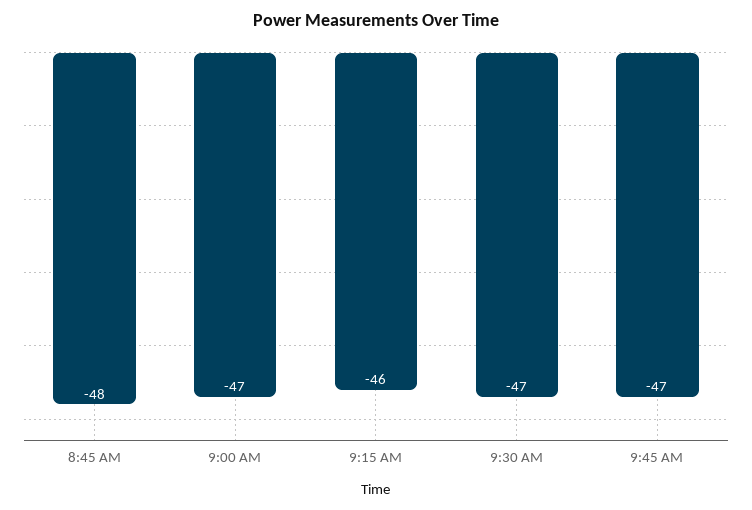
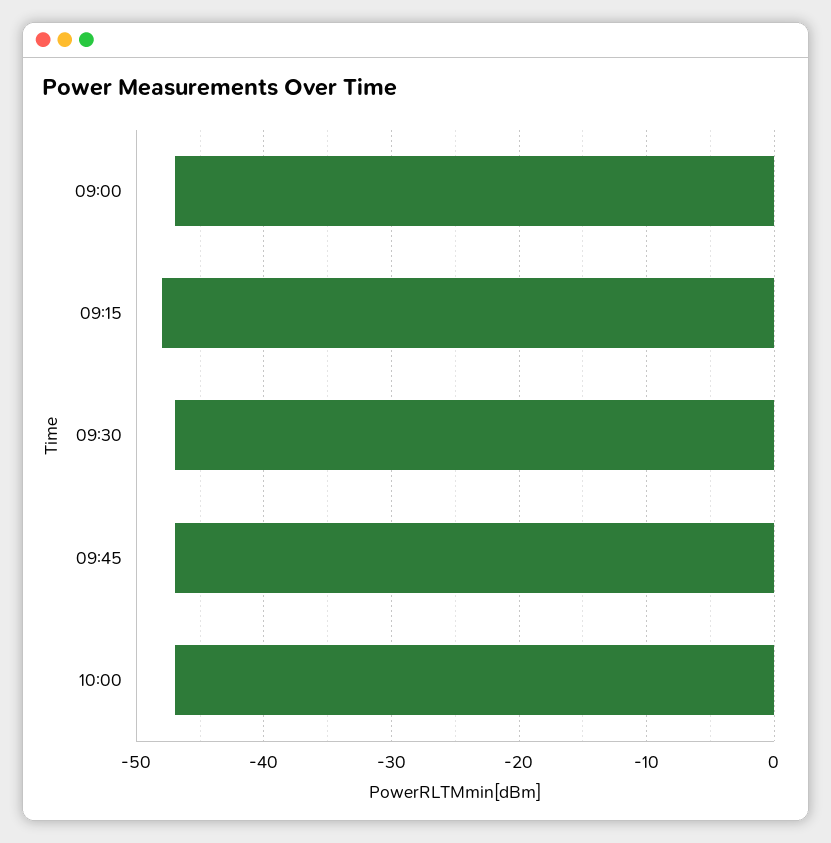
8:45 AM: -48 -> none
9:15 AM: -46 -> -48
10:00: none -> -47

